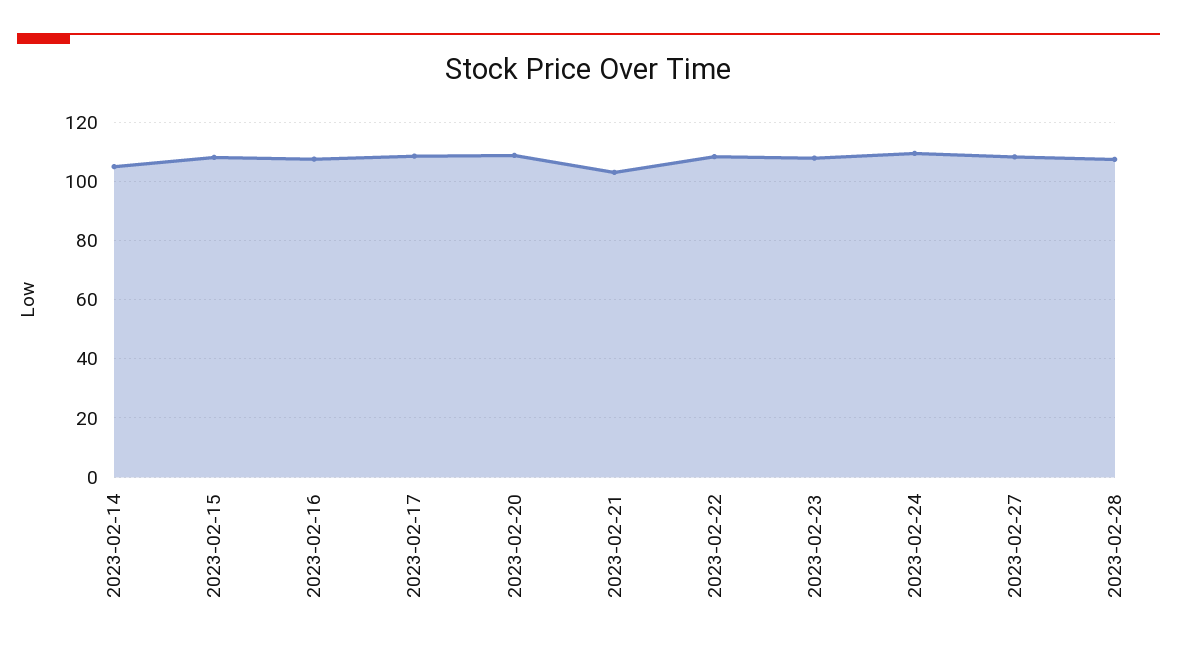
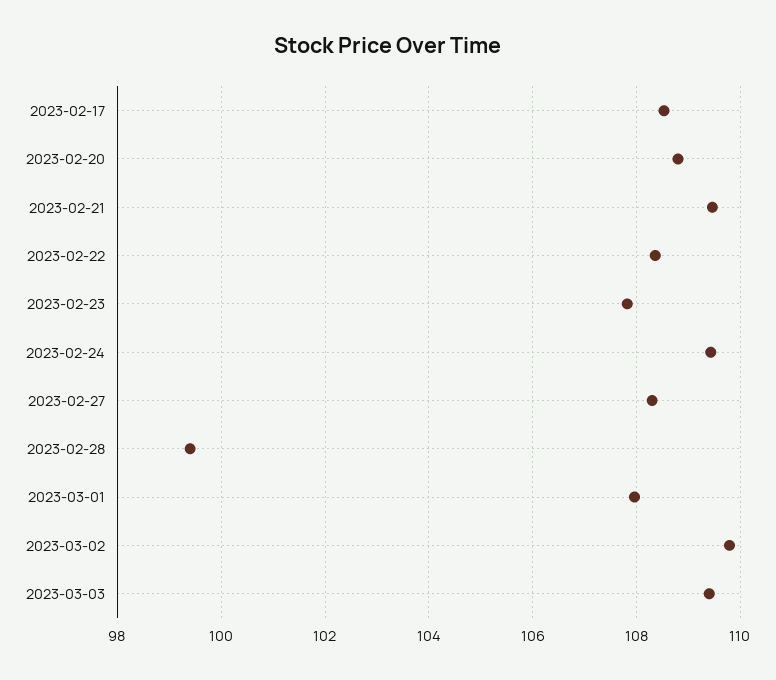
2023-02-14: 105 -> none
2023-02-15: 107.5 -> none
2023-02-16: 107.5 -> none
2023-02-21: 102.5 -> 109.4
2023-02-28: 107.5 -> 99.4
2023-03-01: none -> 108
2023-03-02: none -> 109.8
2023-03-03: none -> 109.4

